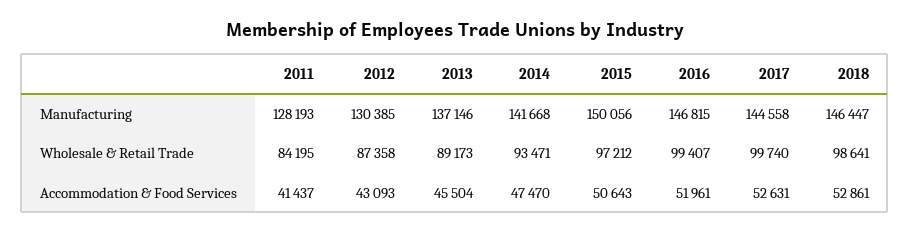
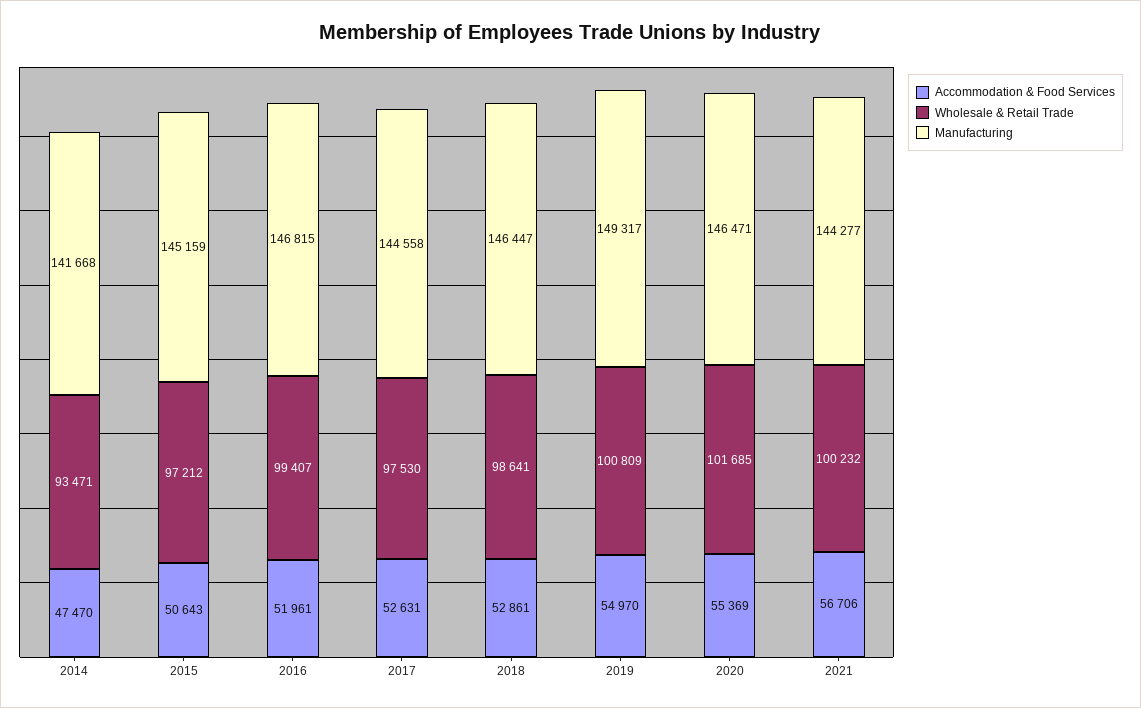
Manufacturing, 2011: 128193 -> none
Manufacturing, 2012: 130385 -> none
Manufacturing, 2013: 137146 -> none
Manufacturing, 2015: 150056 -> 145159
Wholesale & Retail Trade, 2011: 84195 -> none
Wholesale & Retail Trade, 2012: 87358 -> none
Wholesale & Retail Trade, 2013: 89173 -> none
Wholesale & Retail Trade, 2017: 99740 -> 97530
Accommodation & Food Services, 2011: 41437 -> none
Accommodation & Food Services, 2012: 43093 -> none
Accommodation & Food Services, 2013: 45504 -> none
Accommodation & Food Services, 2019: none -> 54970
Wholesale & Retail Trade, 2019: none -> 100809
Manufacturing, 2019: none -> 149317
Accommodation & Food Services, 2020: none -> 55369
Wholesale & Retail Trade, 2020: none -> 101685
Manufacturing, 2020: none -> 146471
Accommodation & Food Services, 2021: none -> 56706
Wholesale & Retail Trade, 2021: none -> 100232
Manufacturing, 2021: none -> 144277

